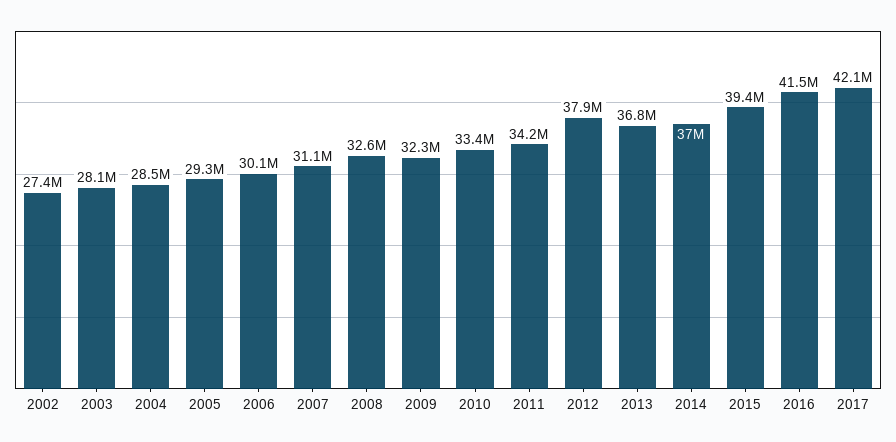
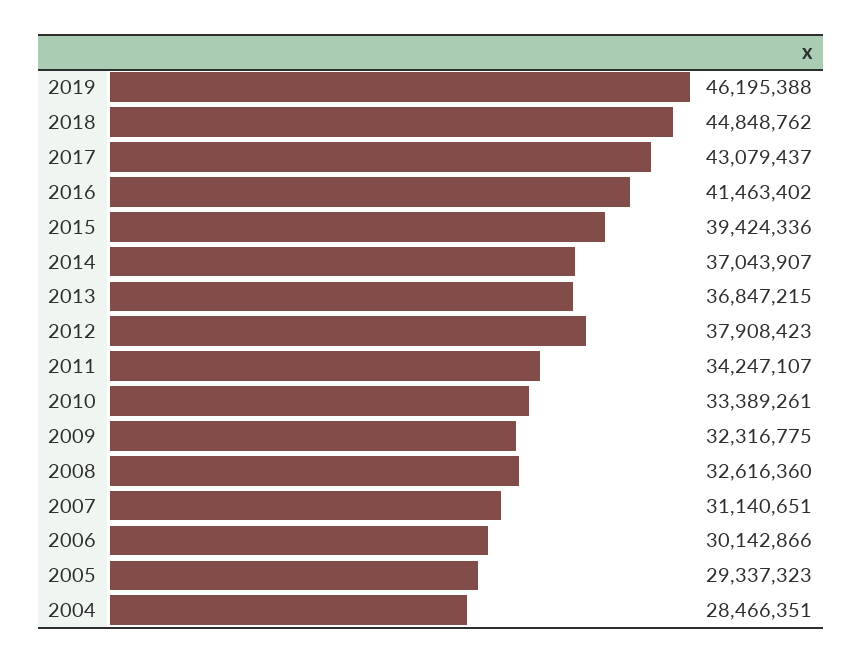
2002: 27400000 -> none
2003: 28100000 -> none
2017: 42100000 -> 43079437
2019: none -> 46195388
2018: none -> 44848762

